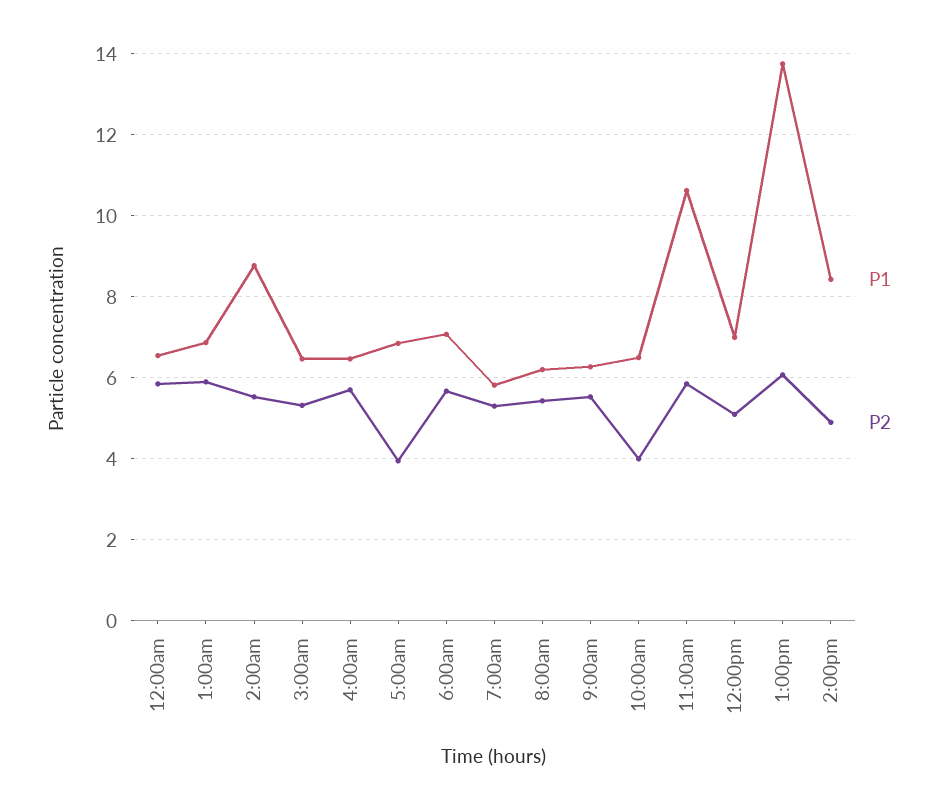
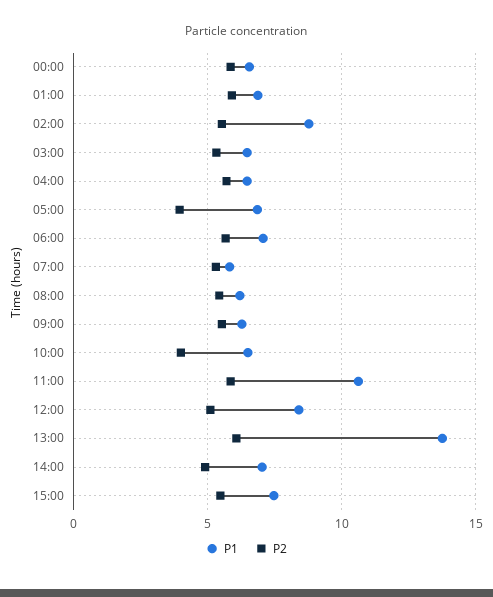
P1, 12:00pm: 7 -> 8.5
P1, 2:00pm: 8.4 -> 7
P1, 15:00: none -> 7.5
P2, 15:00: none -> 5.5

